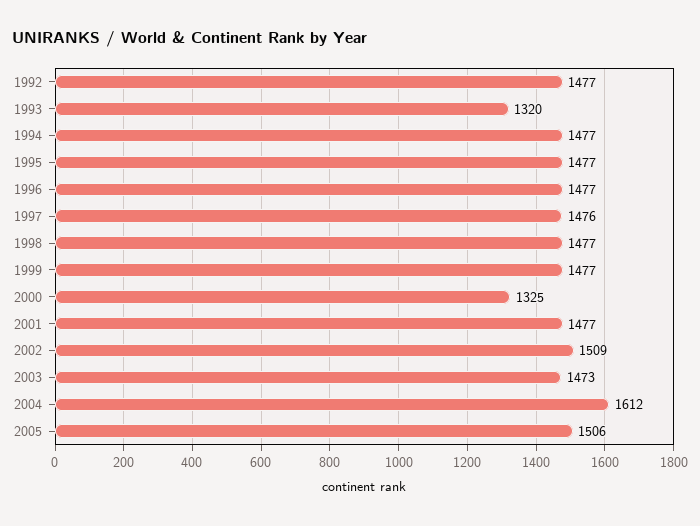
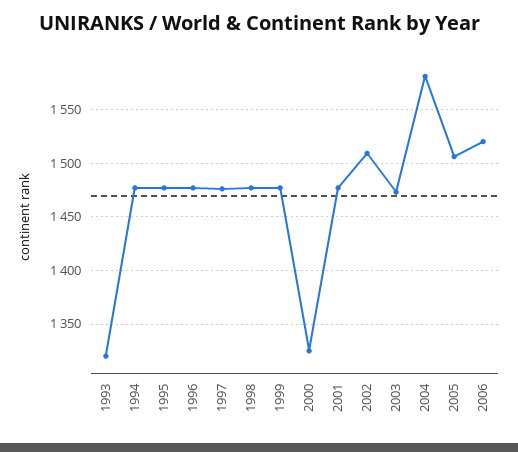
1992: 1477 -> none
2004: 1612 -> 1580
2006: none -> 1520

